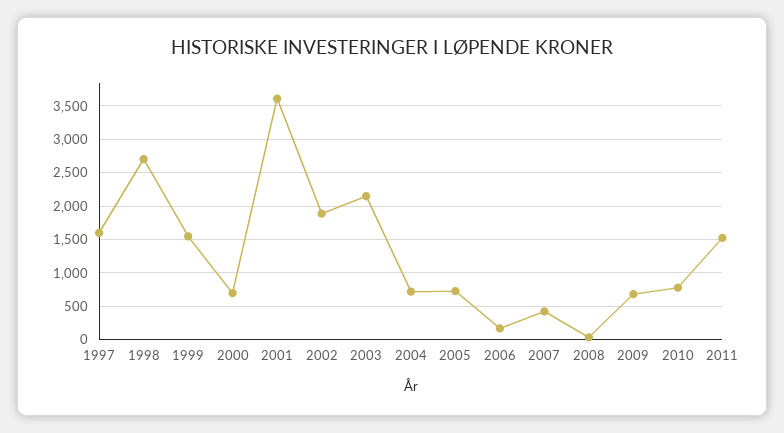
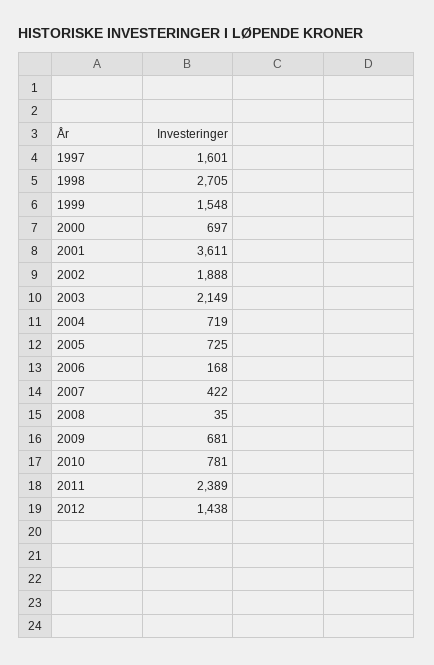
2011: 1500 -> 2389
2012: none -> 1438

